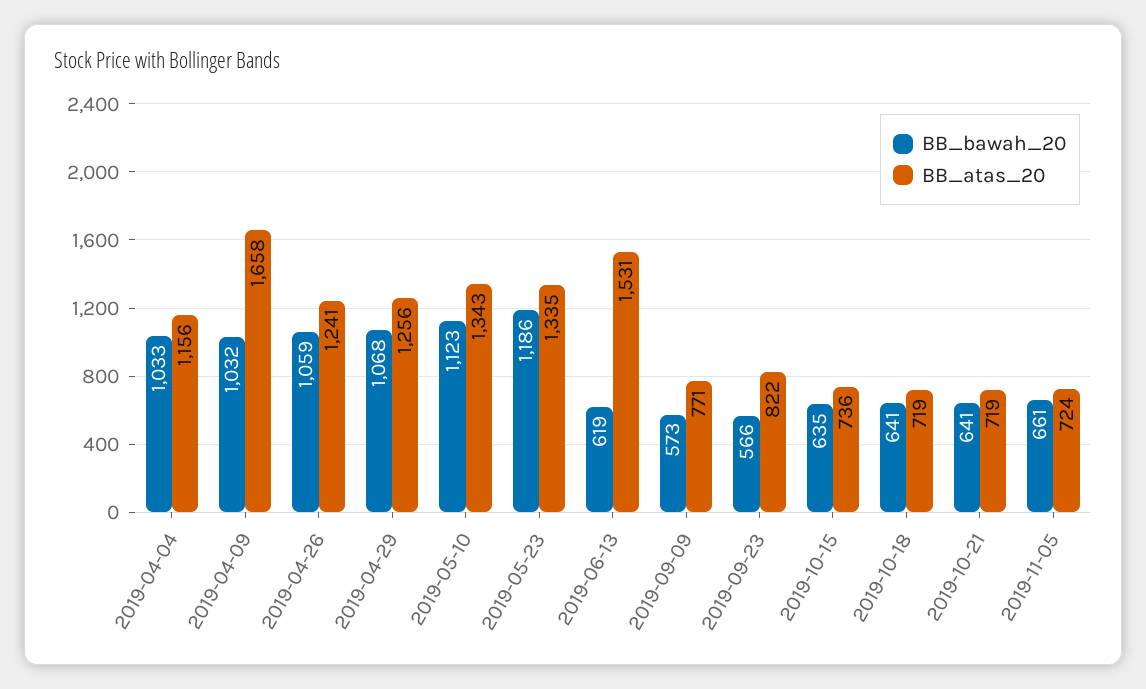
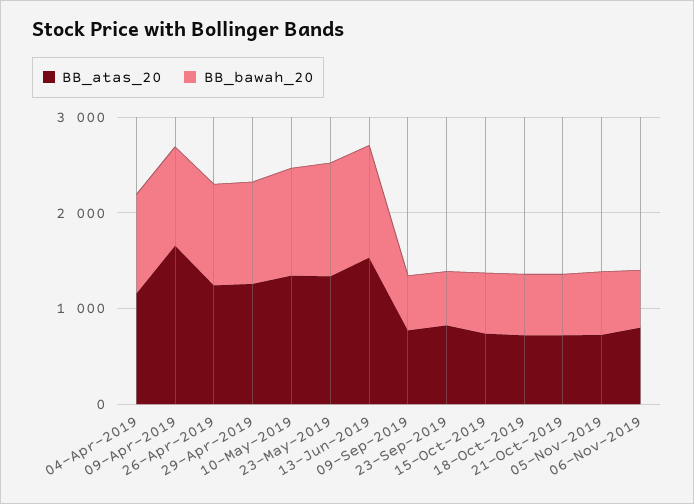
BB_bawah_20, 2019-06-13: 619 -> 1200
BB_atas_20, 06-Nov-2019: none -> 800
BB_bawah_20, 06-Nov-2019: none -> 600

